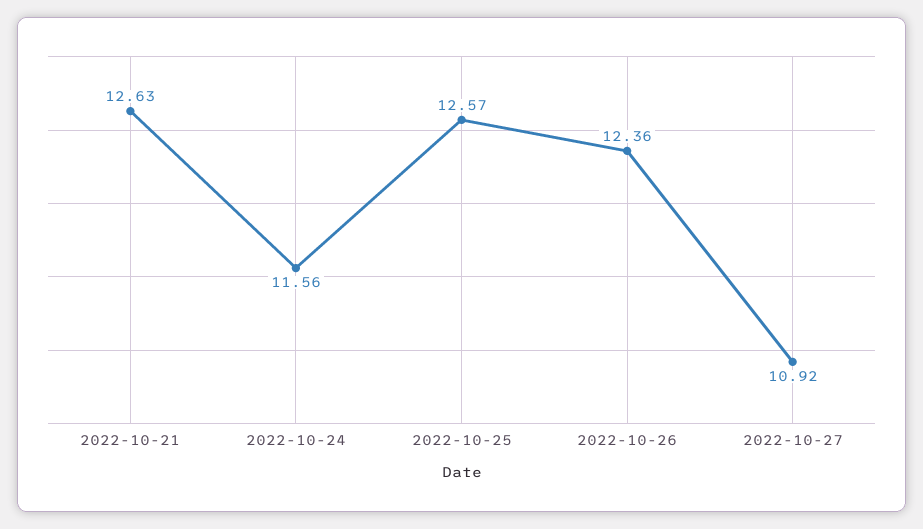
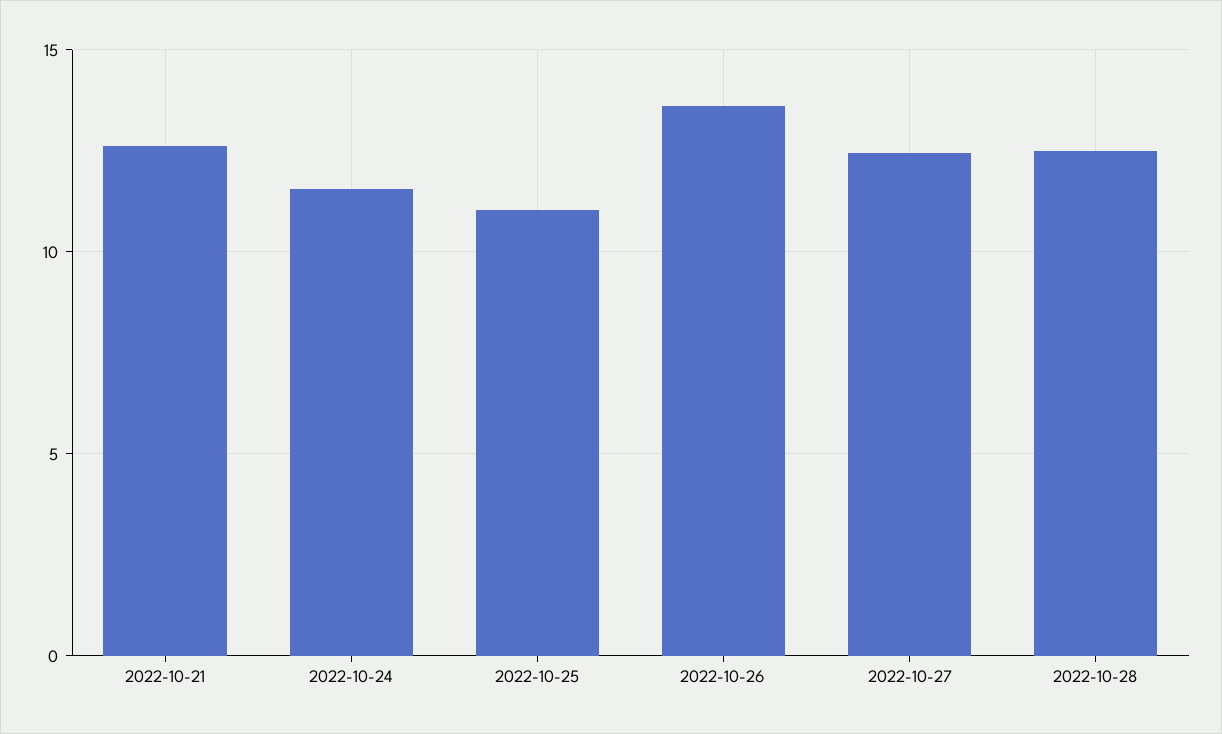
2022-10-25: 12.57 -> 11
2022-10-26: 12.36 -> 13.5
2022-10-27: 10.92 -> 12.5
2022-10-28: none -> 12.5

